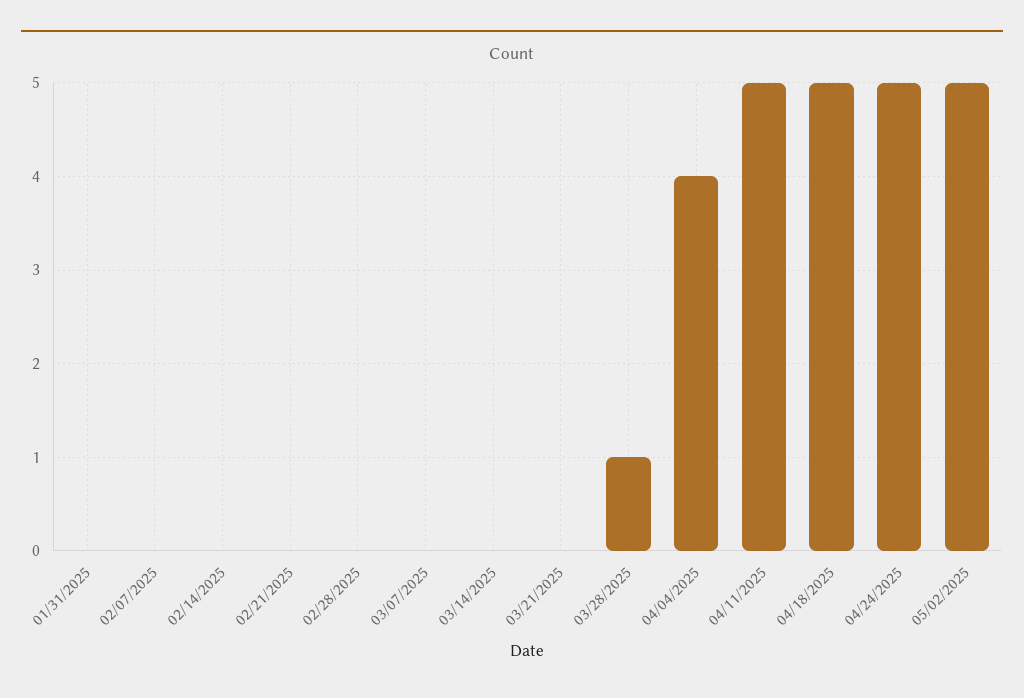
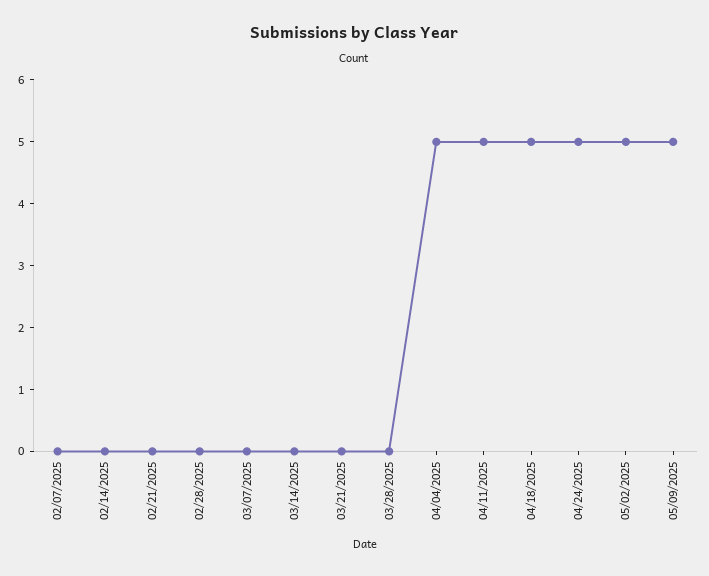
01/31/2025: 0 -> none
03/28/2025: 1 -> 0
04/04/2025: 4 -> 5
05/09/2025: none -> 5

